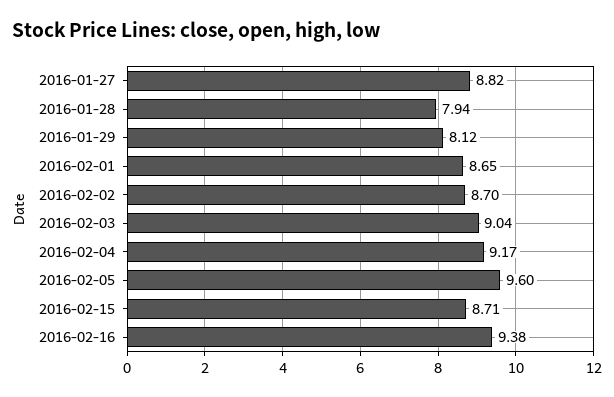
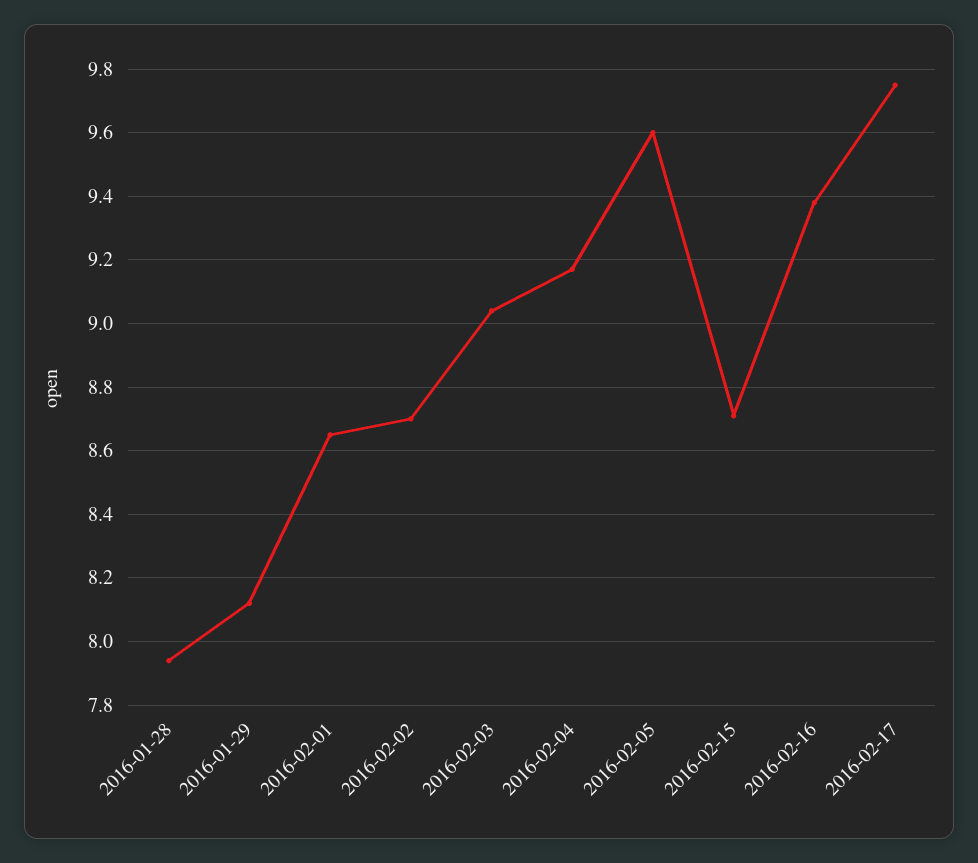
2016-01-27: 8.82 -> none
2016-02-17: none -> 9.75

